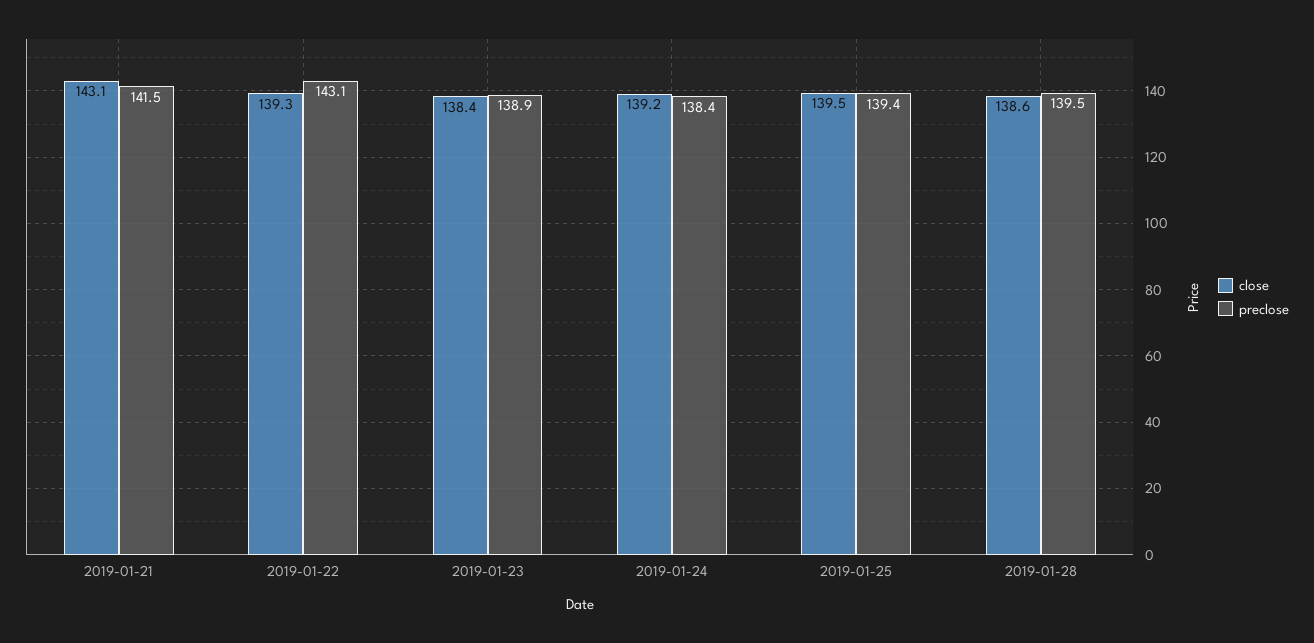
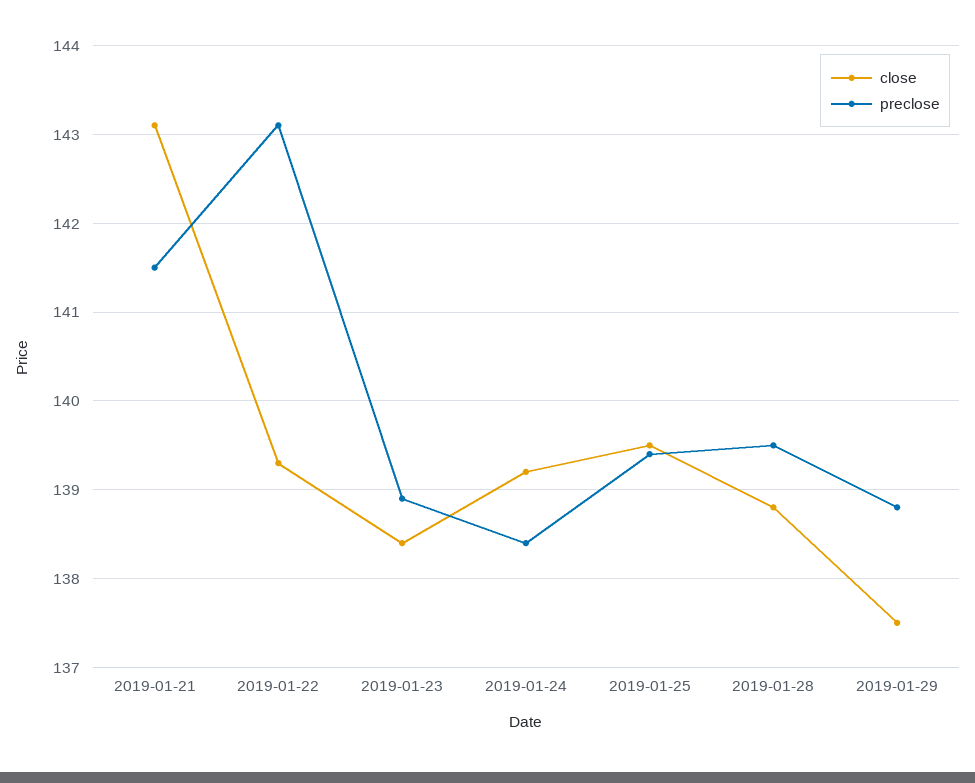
close, 2019-01-28: 138.6 -> 138.8
close, 2019-01-29: none -> 137.5
preclose, 2019-01-29: none -> 138.8

